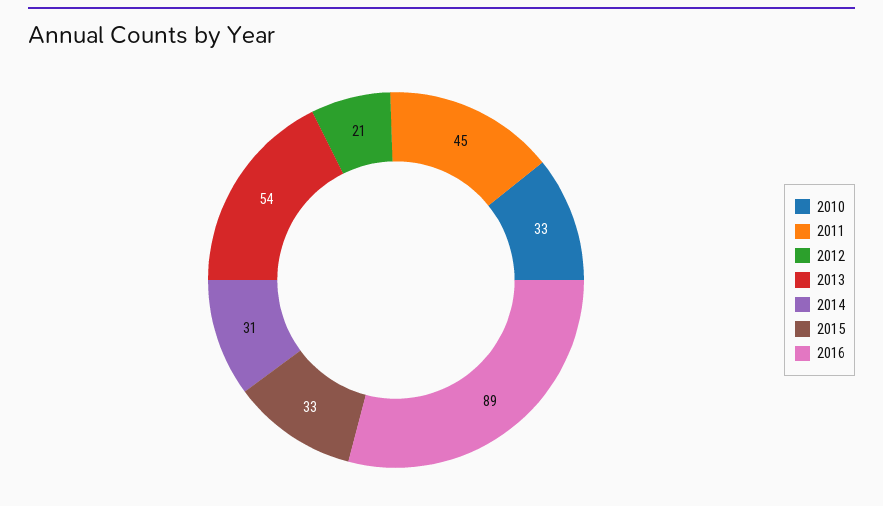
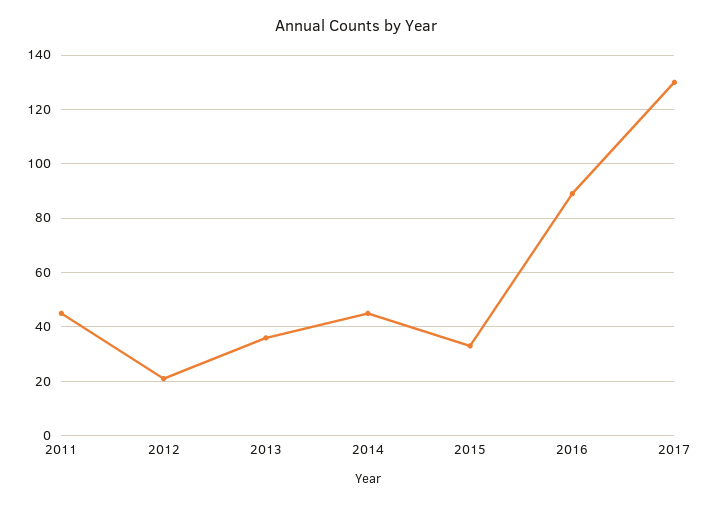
2010: 33 -> none
2013: 54 -> 35
2014: 31 -> 45
2017: none -> 130

